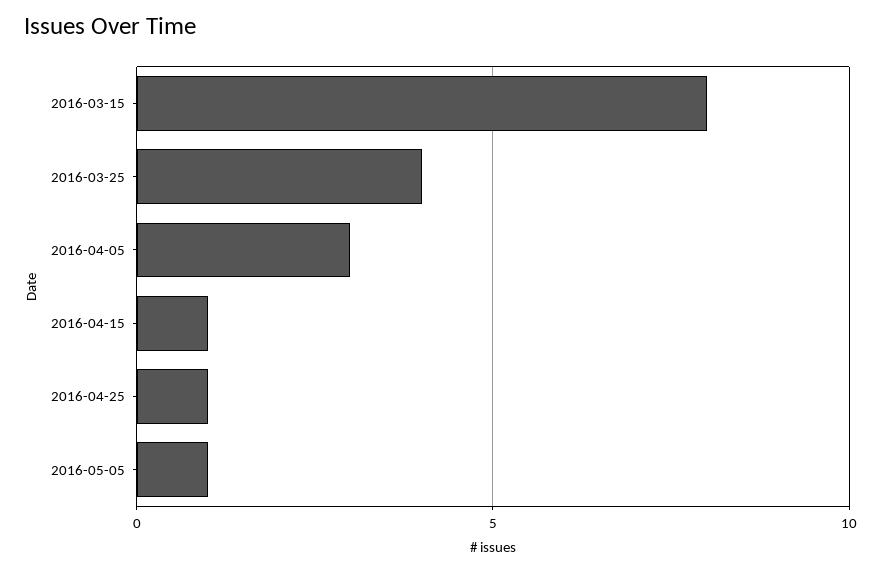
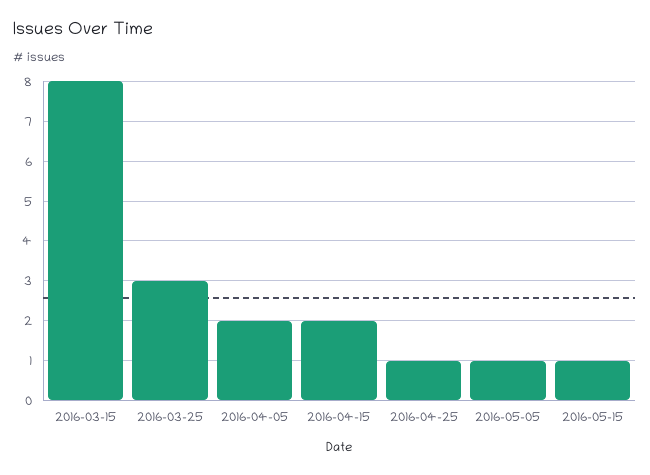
2016-03-25: 4 -> 3
2016-04-05: 3 -> 2
2016-04-15: 1 -> 2
2016-05-15: none -> 1

